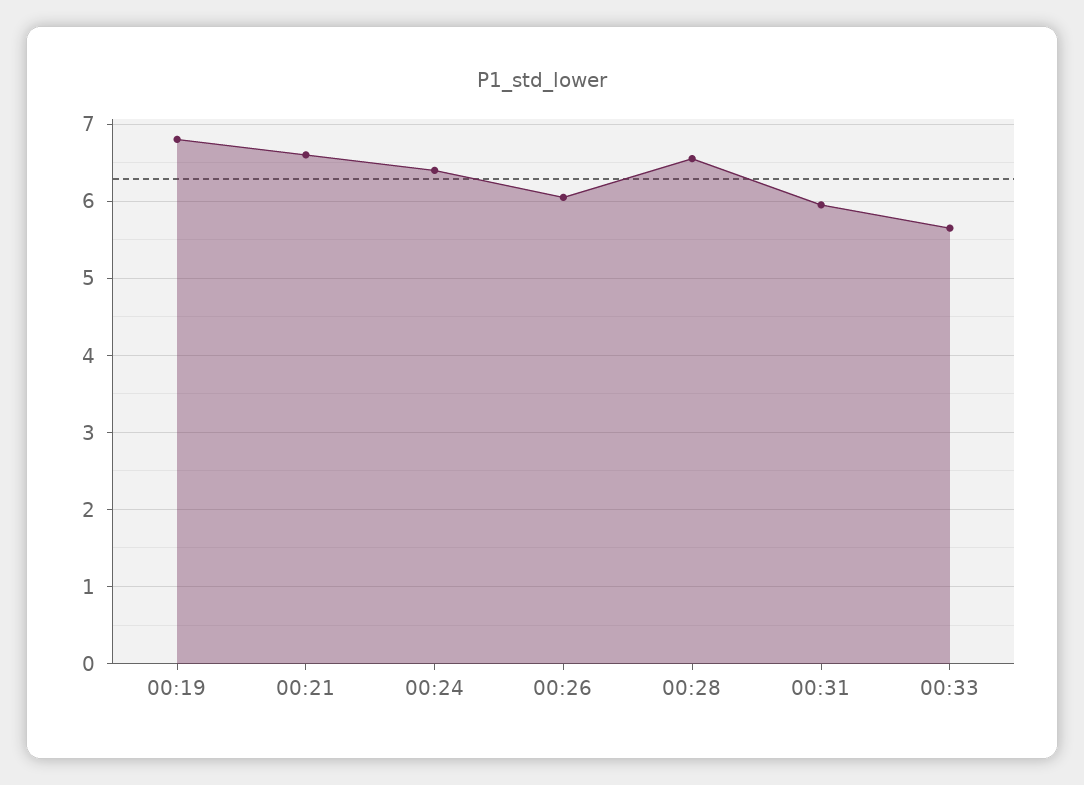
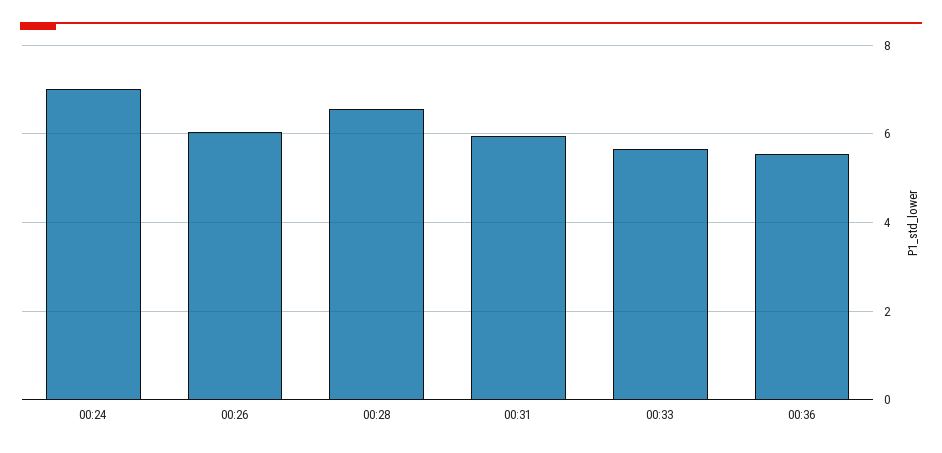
00:19: 6.8 -> none
00:21: 6.6 -> none
00:24: 6.4 -> 7
00:36: none -> 5.6

